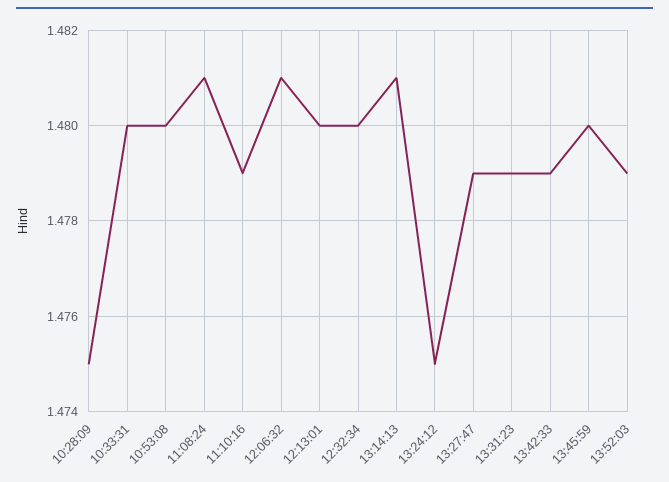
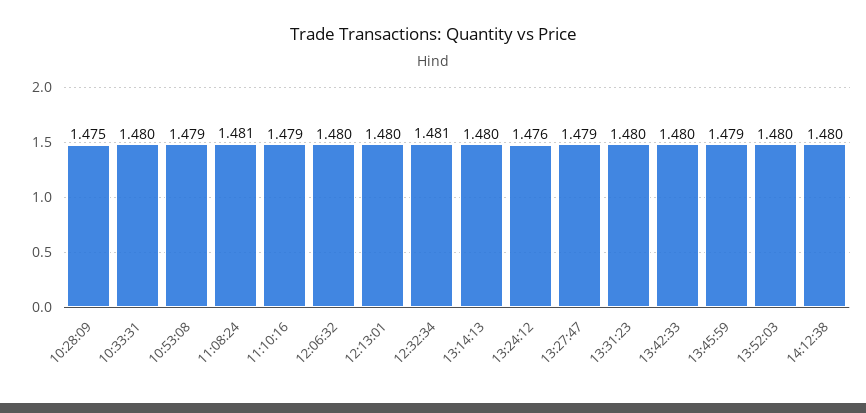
10:53:08: 1.48 -> 1.479
12:06:32: 1.481 -> 1.48
12:32:34: 1.48 -> 1.481
13:14:13: 1.481 -> 1.48
13:24:12: 1.475 -> 1.476
13:31:23: 1.479 -> 1.48
13:42:33: 1.479 -> 1.48
13:45:59: 1.48 -> 1.479
13:52:03: 1.479 -> 1.48
14:12:38: none -> 1.48

